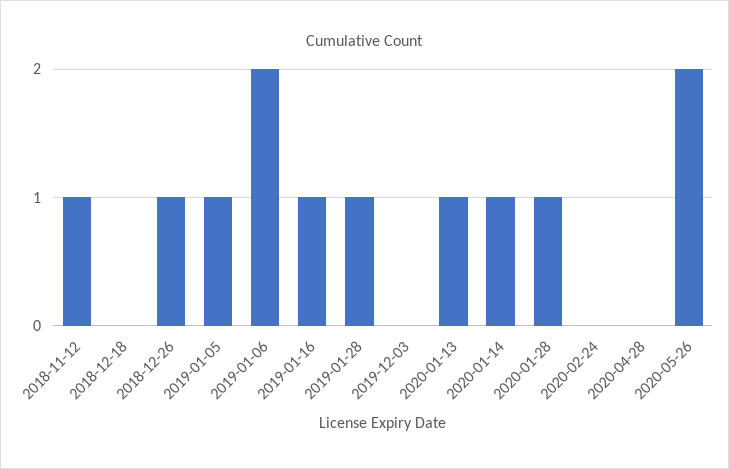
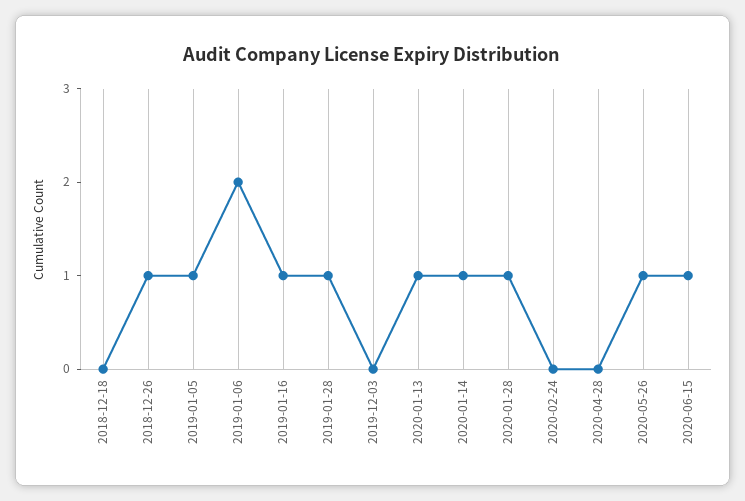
2018-11-12: 1 -> none
2020-05-26: 2 -> 1
2020-06-15: none -> 1

